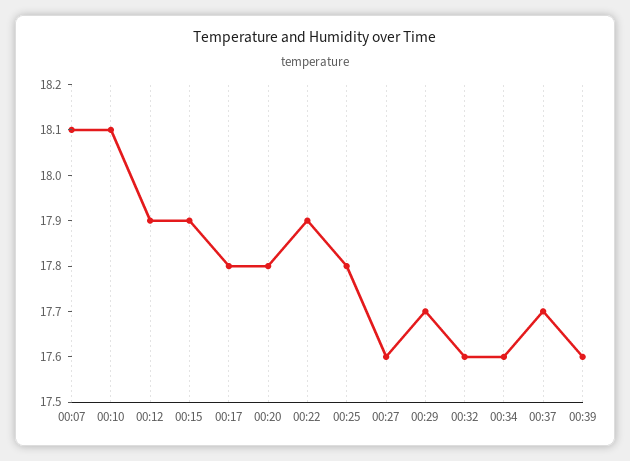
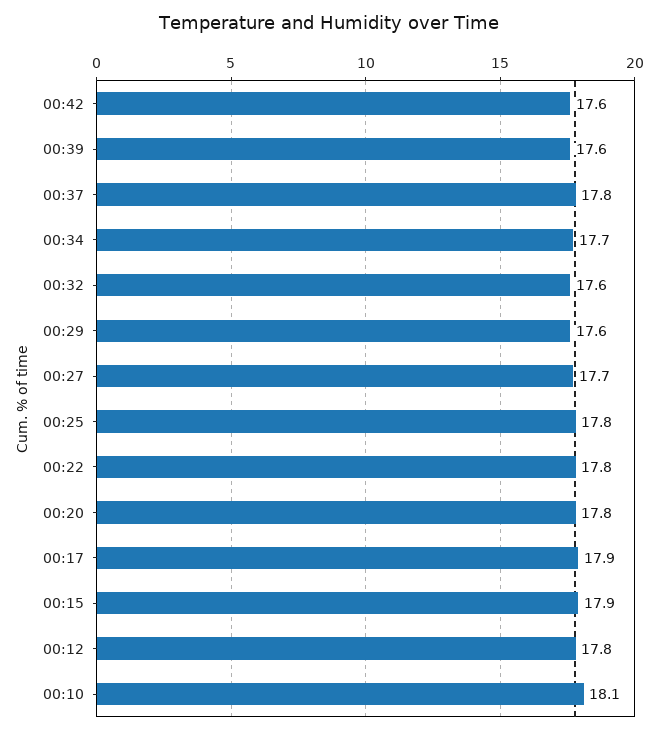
00:07: 18.1 -> none
00:12: 17.9 -> 17.8
00:17: 17.8 -> 17.9
00:22: 17.9 -> 17.8
00:27: 17.6 -> 17.7
00:29: 17.7 -> 17.6
00:34: 17.6 -> 17.7
00:37: 17.7 -> 17.8
00:42: none -> 17.6

